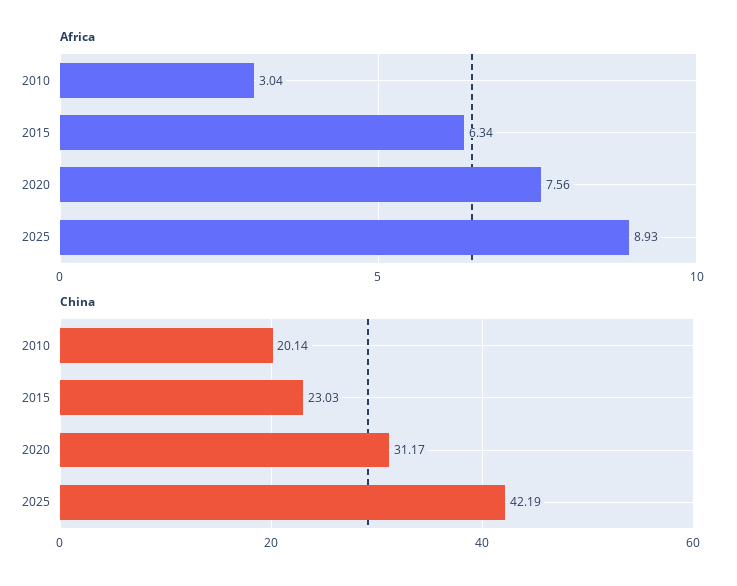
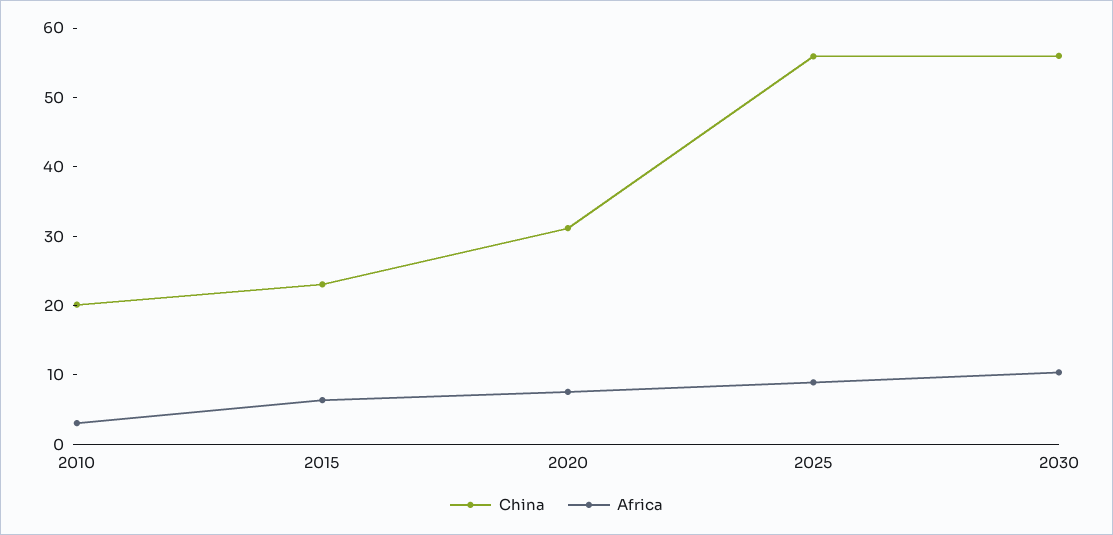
China, 2025: 42.19 -> 56
China, 2030: none -> 56
Africa, 2030: none -> 10

